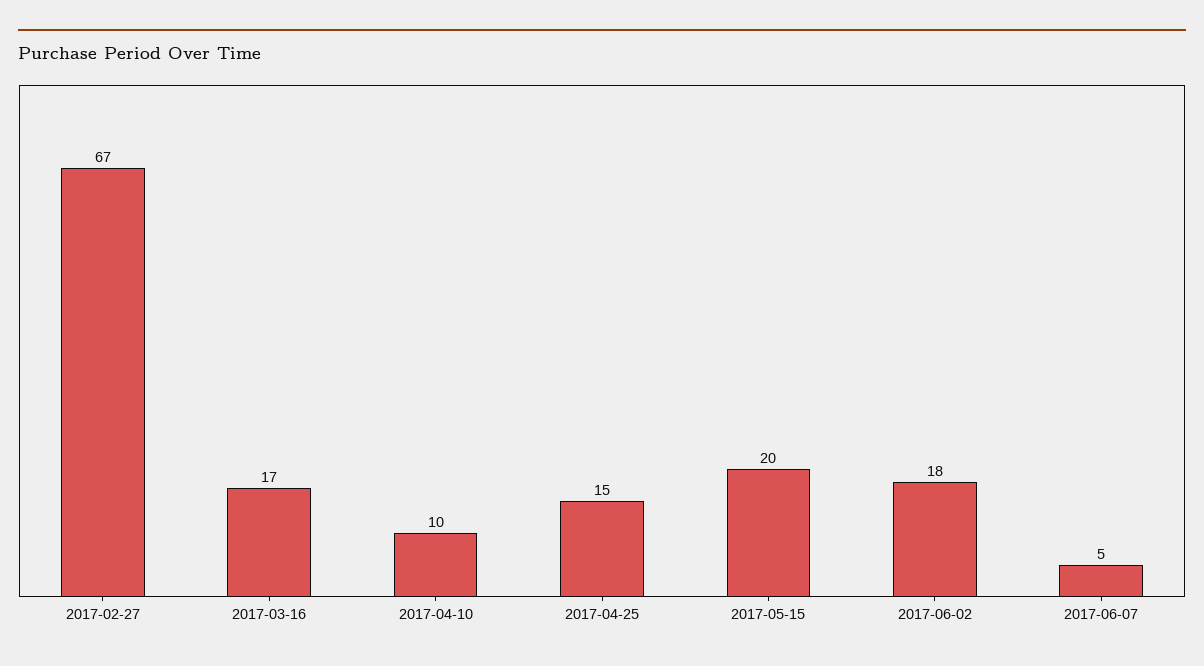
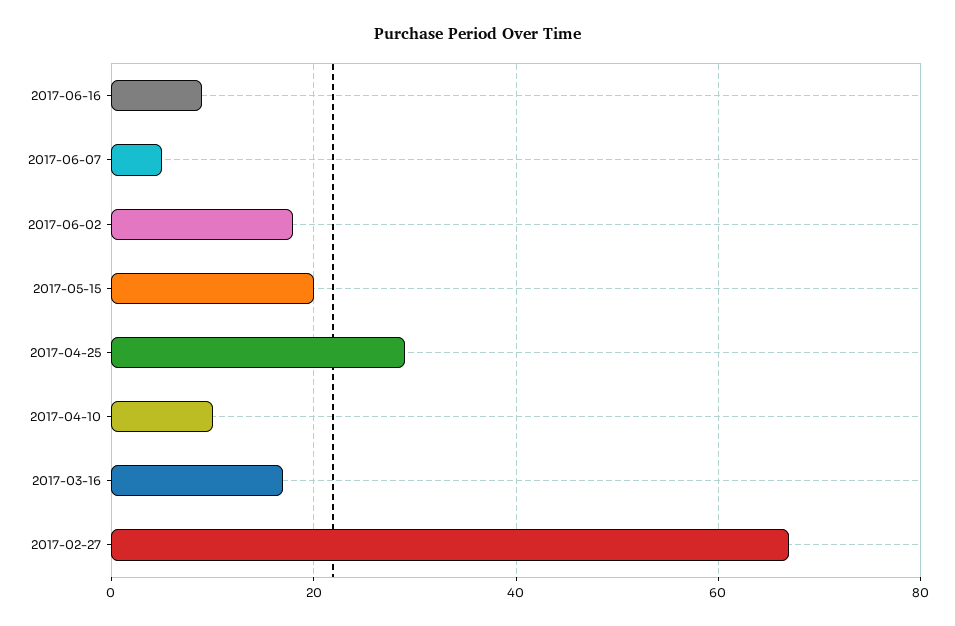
2017-04-25: 15 -> 30
2017-06-16: none -> 10

